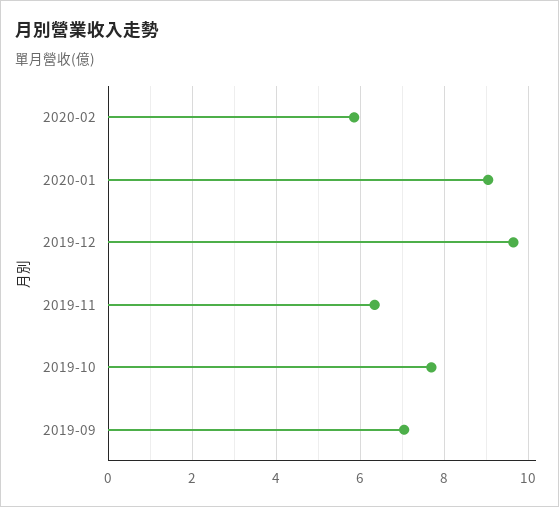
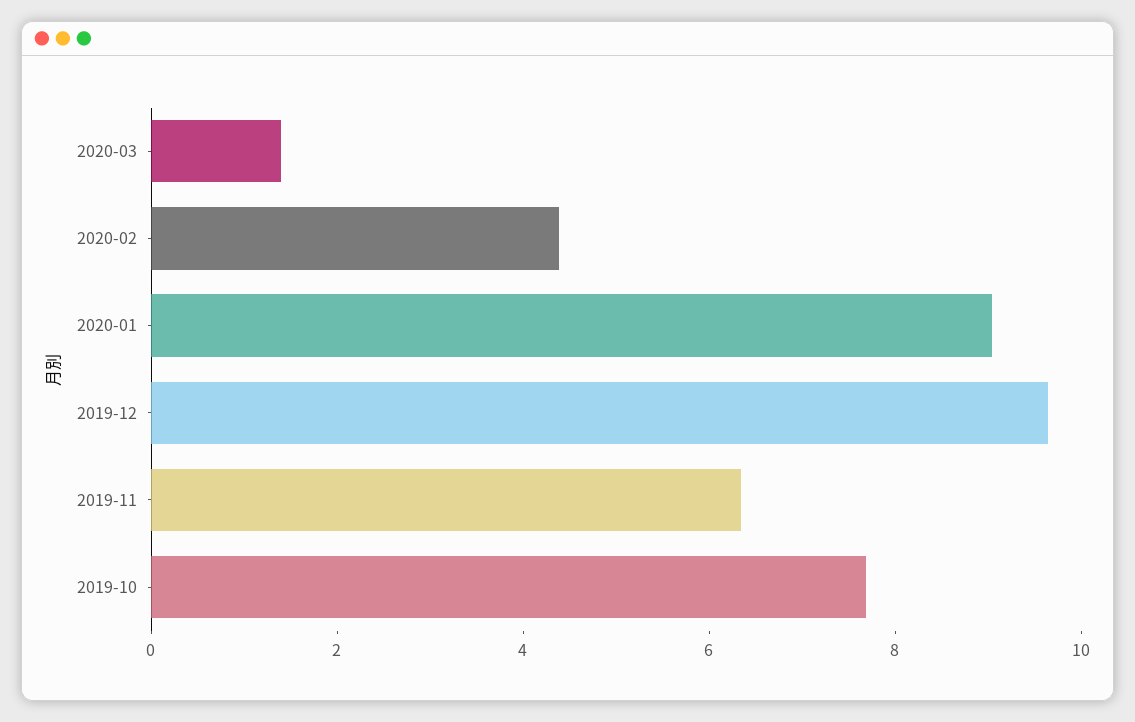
2020-02: 5.8 -> 4.5
2019-09: 7 -> none
2020-03: none -> 1.5

